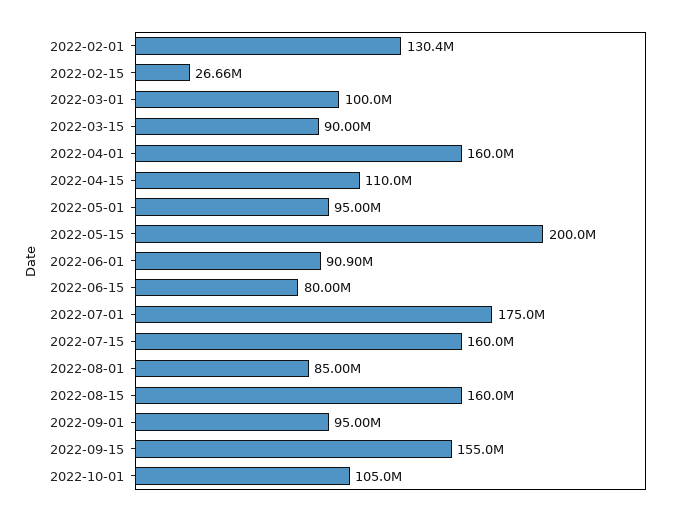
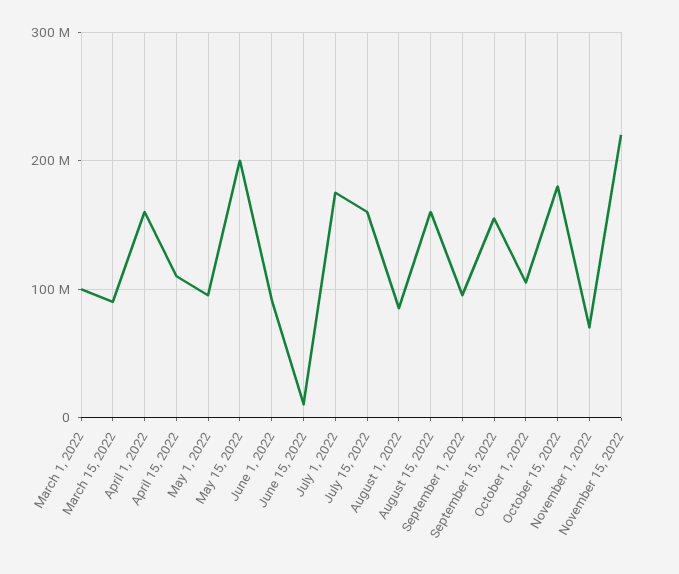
2022-02-01: 130400000 -> none
2022-02-15: 26660000 -> none
2022-06-15: 80000000 -> 10000000
October 15, 2022: none -> 180000000
November 1, 2022: none -> 70000000
November 15, 2022: none -> 220000000

